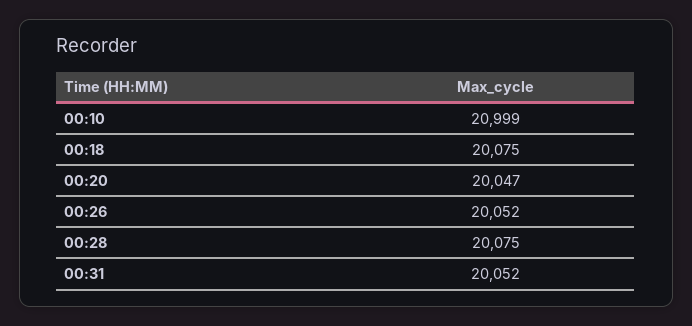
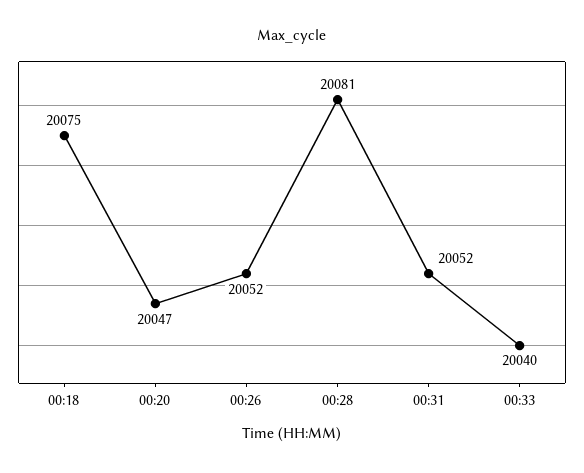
00:10: 20999 -> none
00:28: 20075 -> 20081
00:33: none -> 20040

